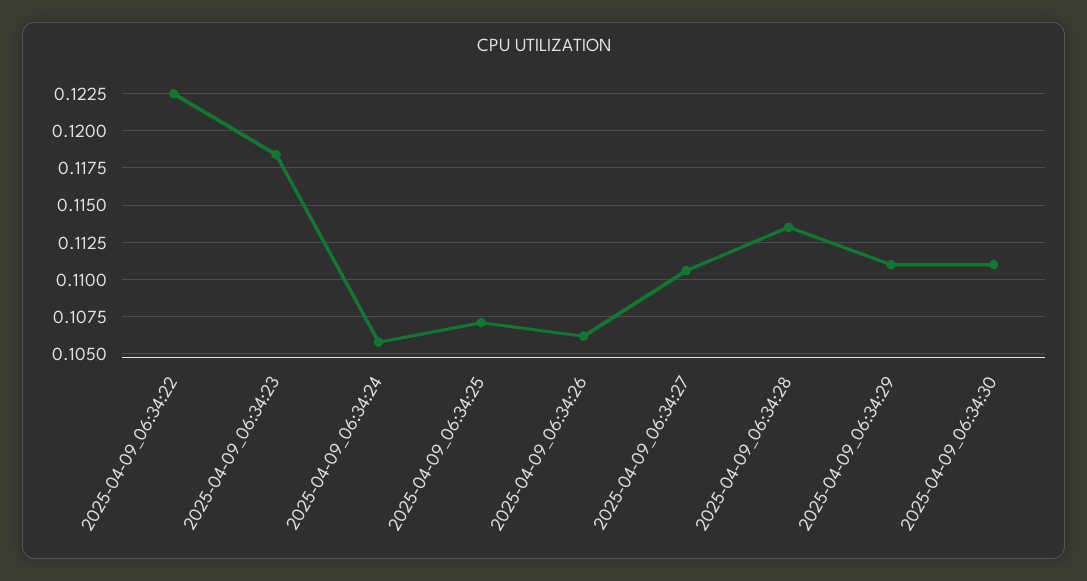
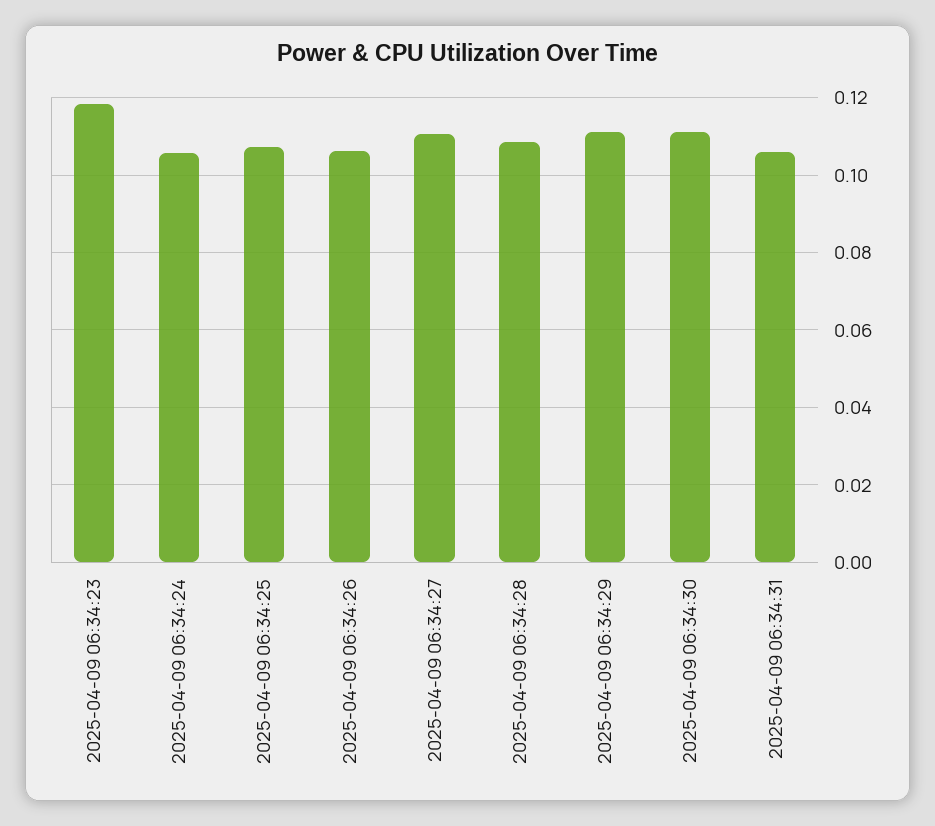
2025-04-09_06:34:22: 0.1225 -> none
2025-04-09_06:34:28: 0.1135 -> 0.108
2025-04-09 06:34:31: none -> 0.106

